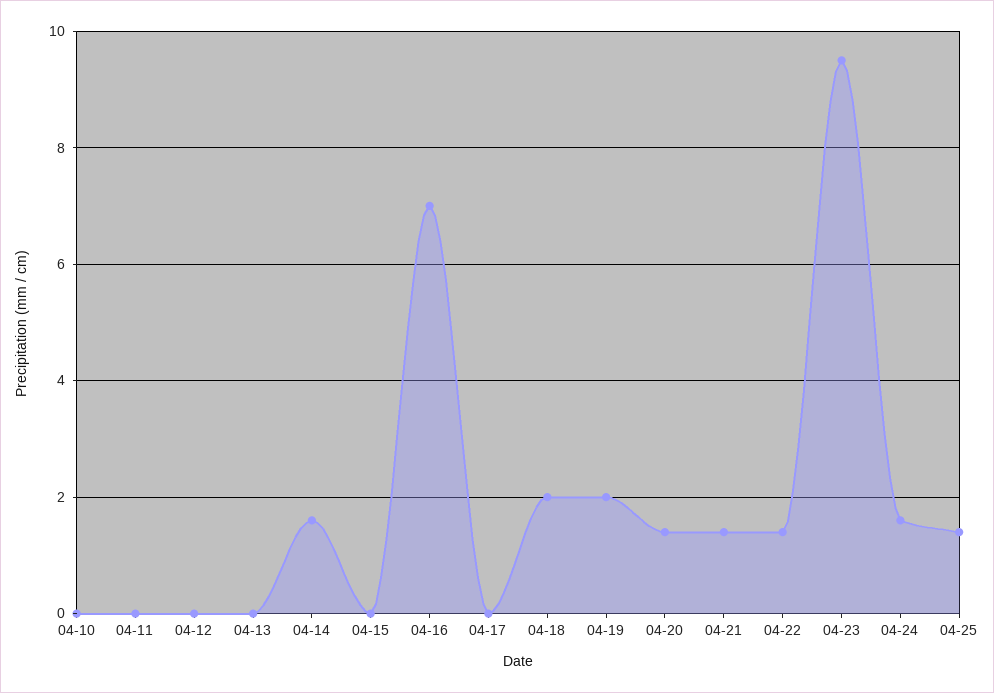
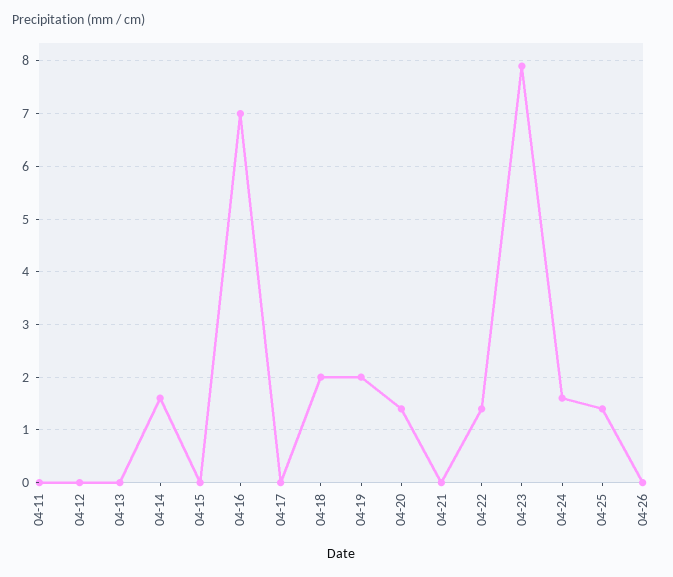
04-10: 0 -> none
04-21: 1.5 -> 0
04-23: 9.5 -> 8
04-26: none -> 0

